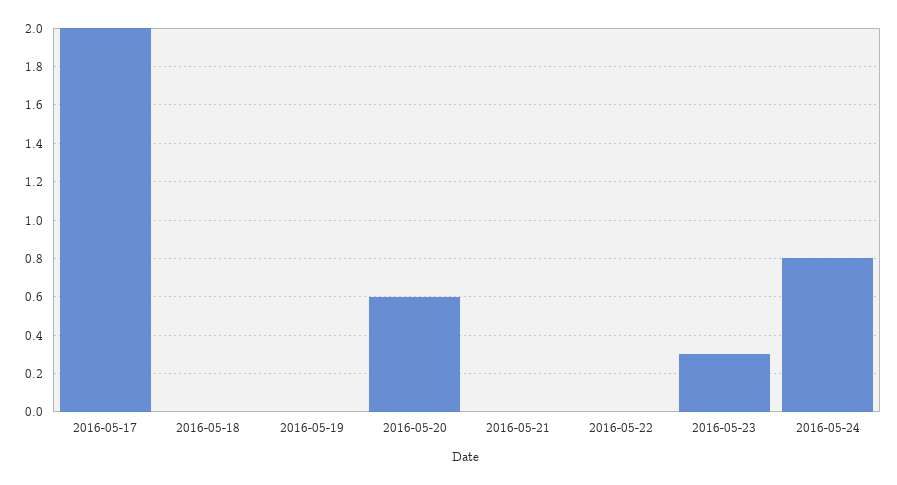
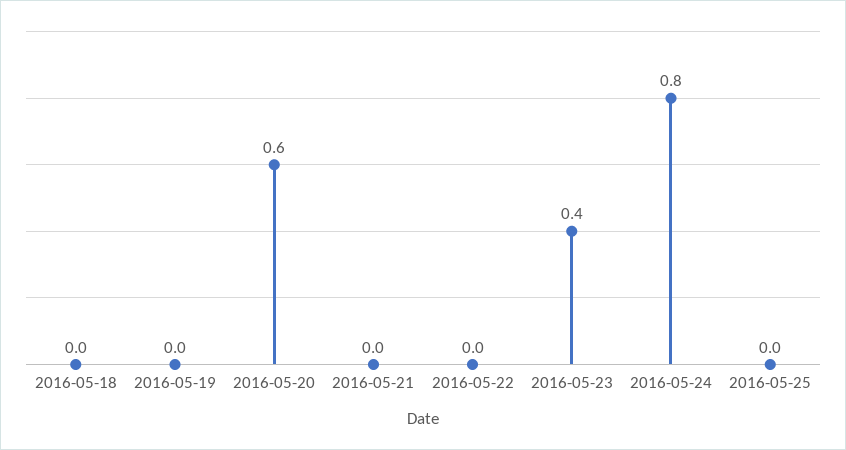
2016-05-17: 2 -> none
2016-05-23: 0.3 -> 0.4
2016-05-25: none -> 0

